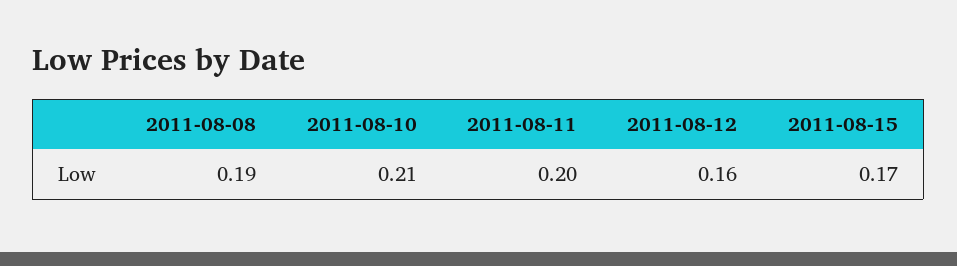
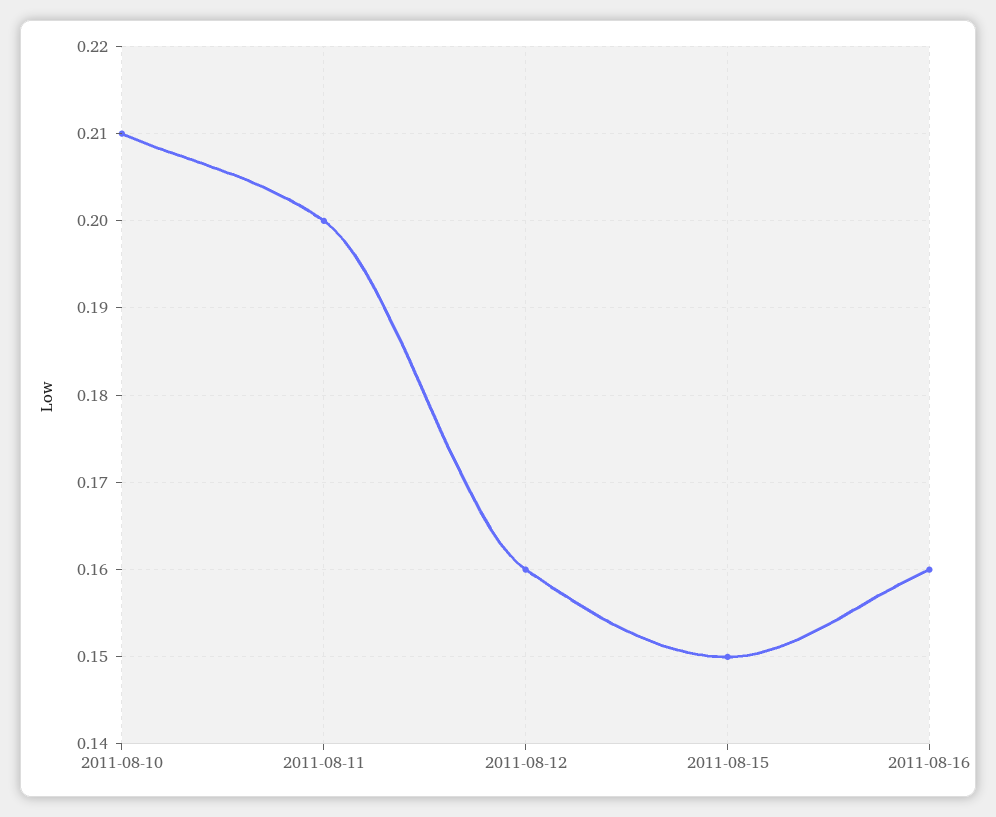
2011-08-08: 0.19 -> none
2011-08-15: 0.17 -> 0.15
2011-08-16: none -> 0.16

